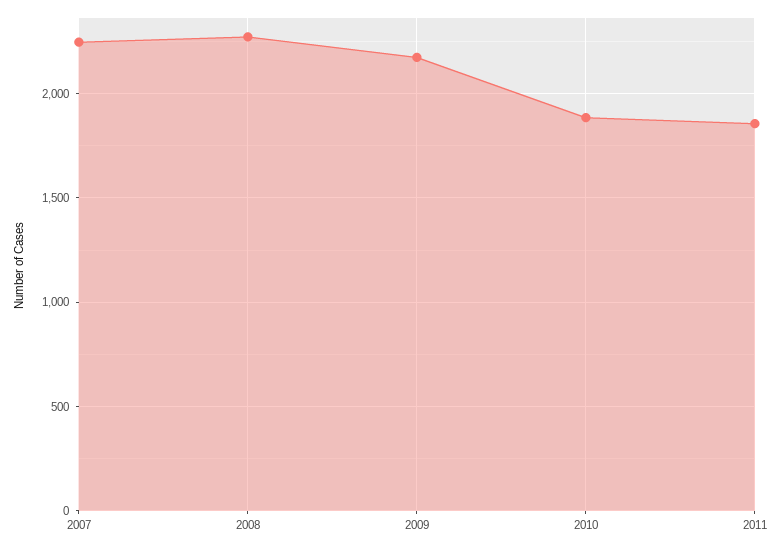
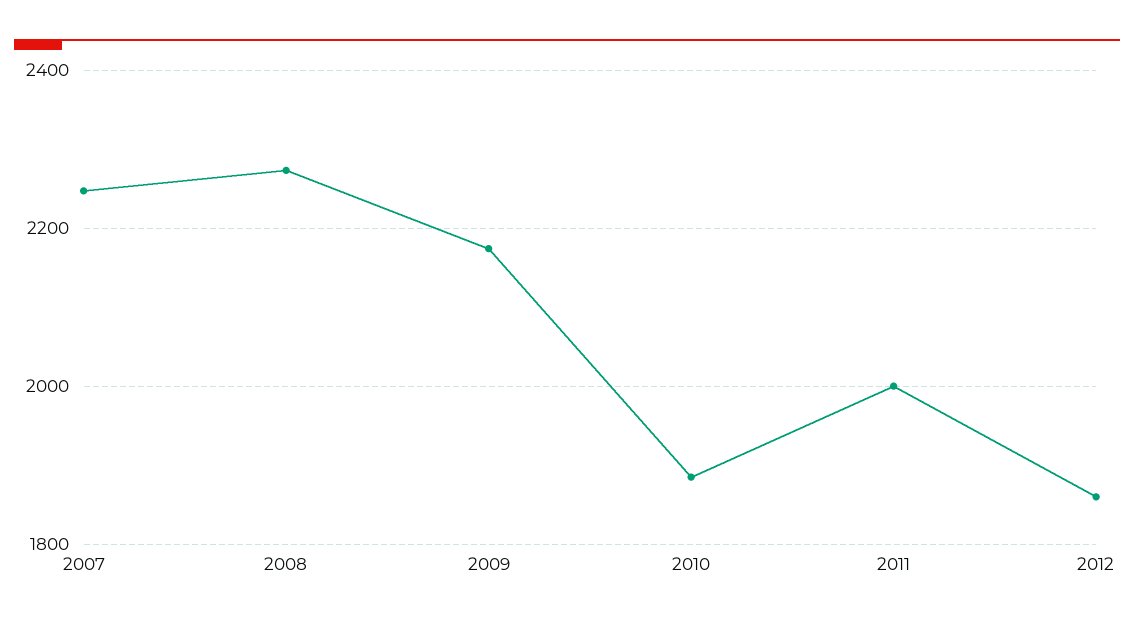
2011: 1850 -> 2000
2012: none -> 1860

